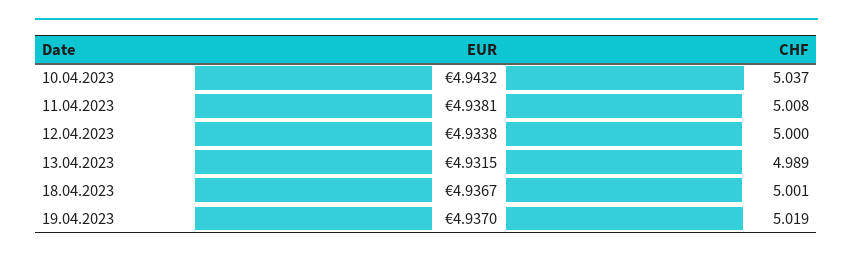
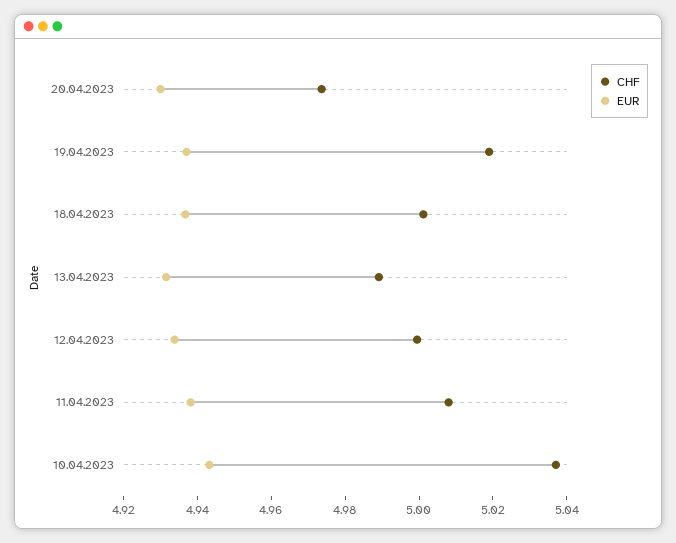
CHF, 20.04.2023: none -> 4.975
EUR, 20.04.2023: none -> 4.93

